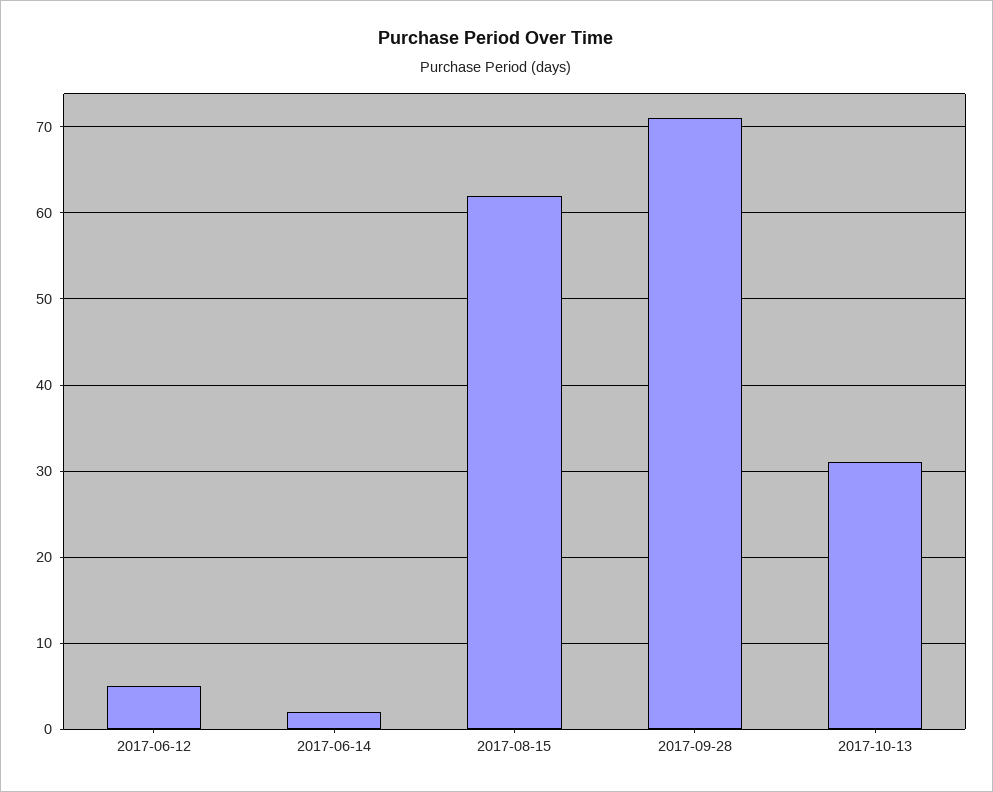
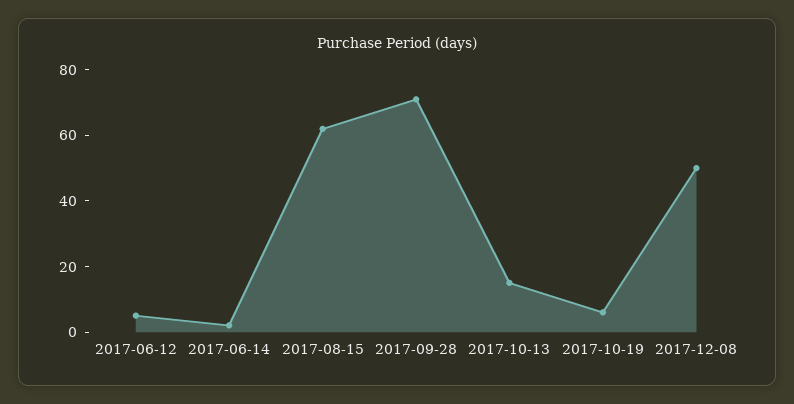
2017-10-13: 31 -> 15
2017-10-19: none -> 5
2017-12-08: none -> 50

